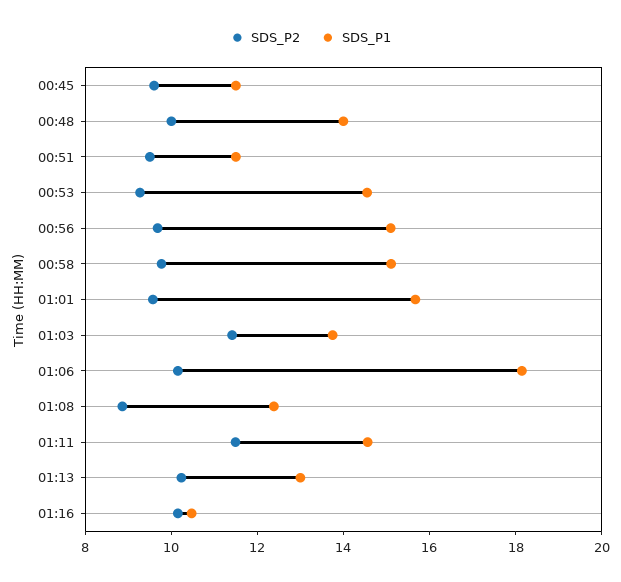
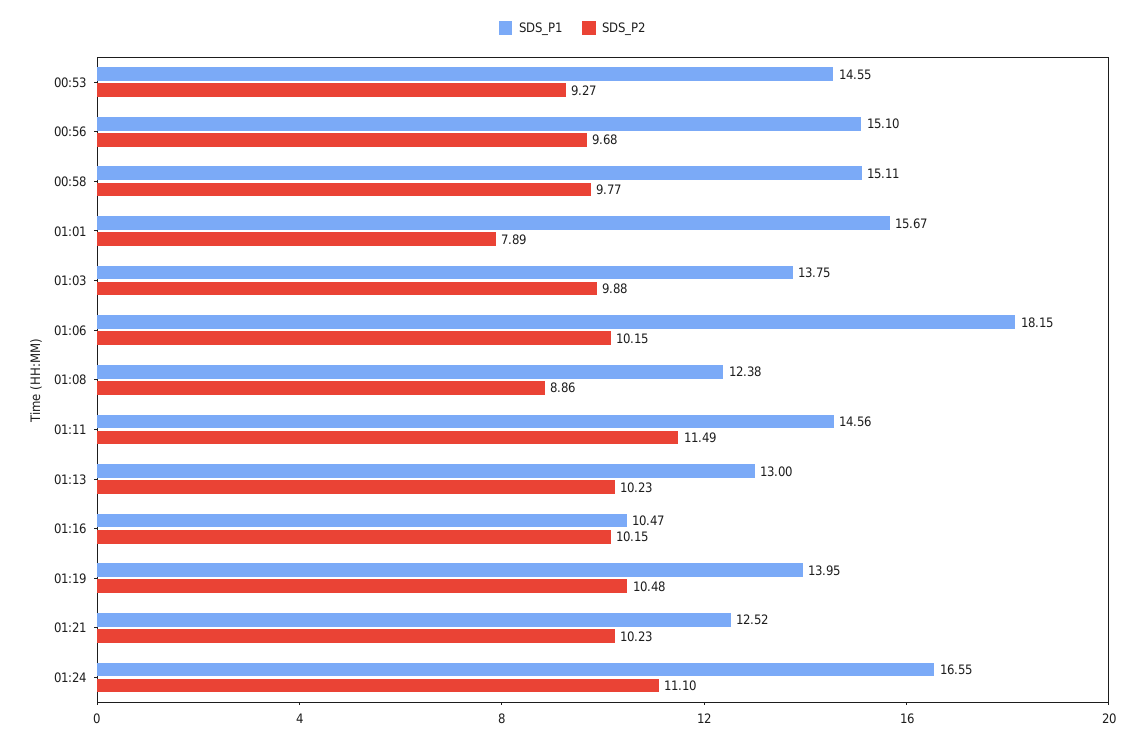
SDS_P2, 00:45: 9.5 -> none
SDS_P1, 00:45: 11.5 -> none
SDS_P2, 00:48: 10 -> none
SDS_P1, 00:48: 14 -> none
SDS_P2, 00:51: 9.5 -> none
SDS_P1, 00:51: 11.5 -> none
SDS_P2, 01:01: 9.5 -> 7.89
SDS_P2, 01:03: 11.5 -> 9.88
SDS_P1, 01:19: none -> 13.95
SDS_P2, 01:19: none -> 10.48
SDS_P1, 01:21: none -> 12.52
SDS_P2, 01:21: none -> 10.23
SDS_P1, 01:24: none -> 16.55
SDS_P2, 01:24: none -> 11.1

